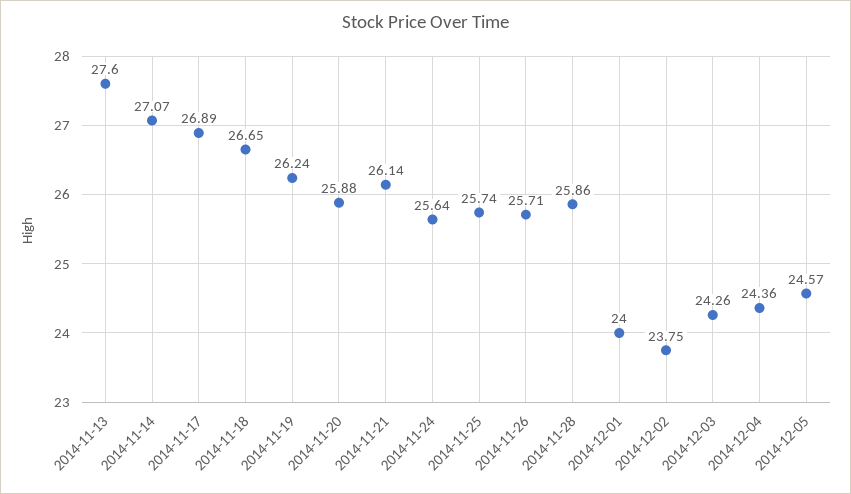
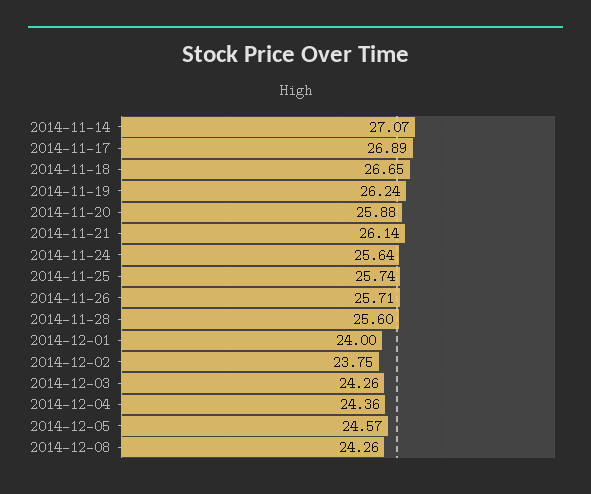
2014-11-13: 27.6 -> none
2014-11-28: 25.86 -> 25.6
2014-12-08: none -> 24.26

